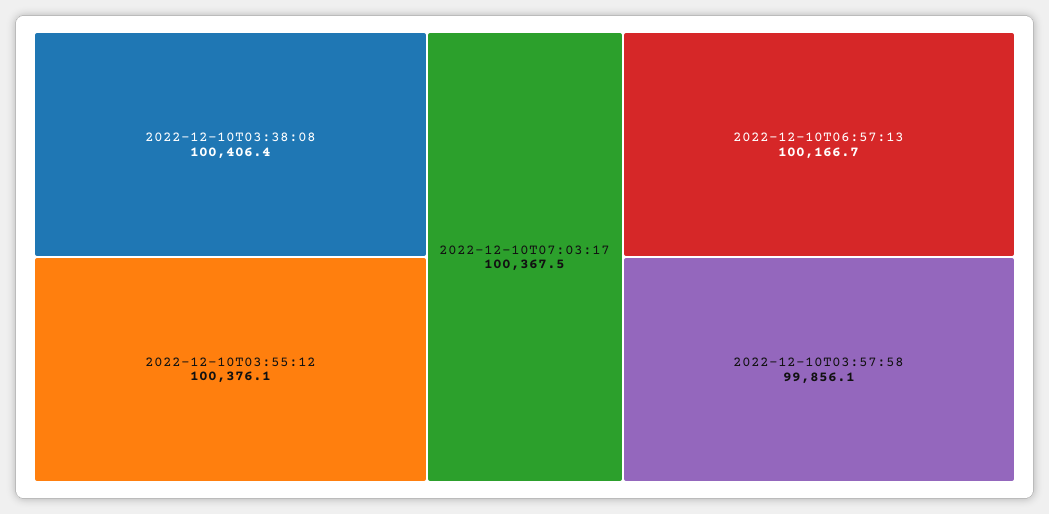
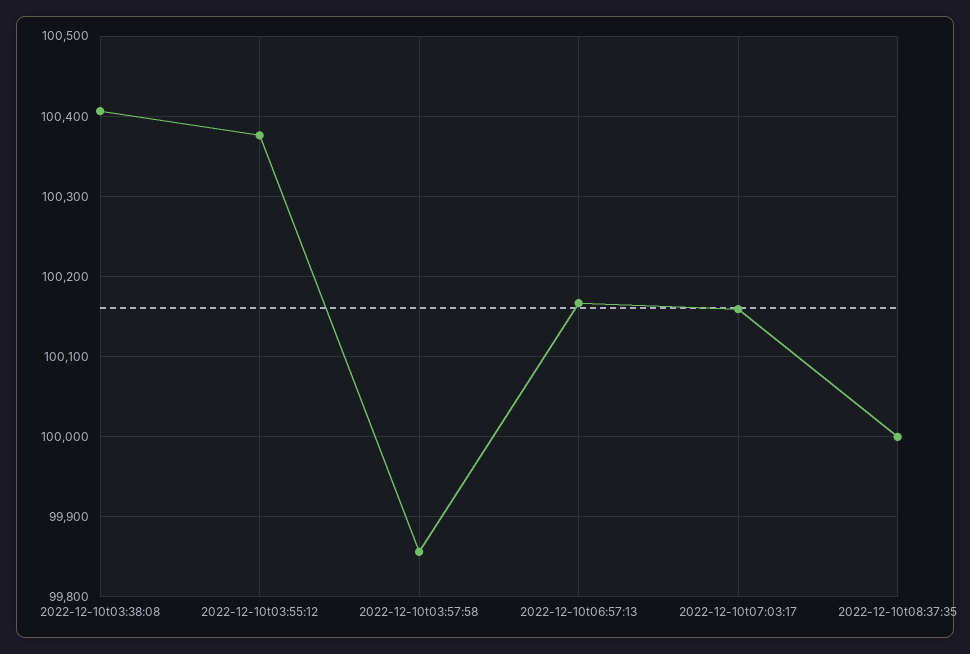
2022-12-10T07:03:17: 100367.5 -> 100160
2022-12-10t08:37:35: none -> 100000

